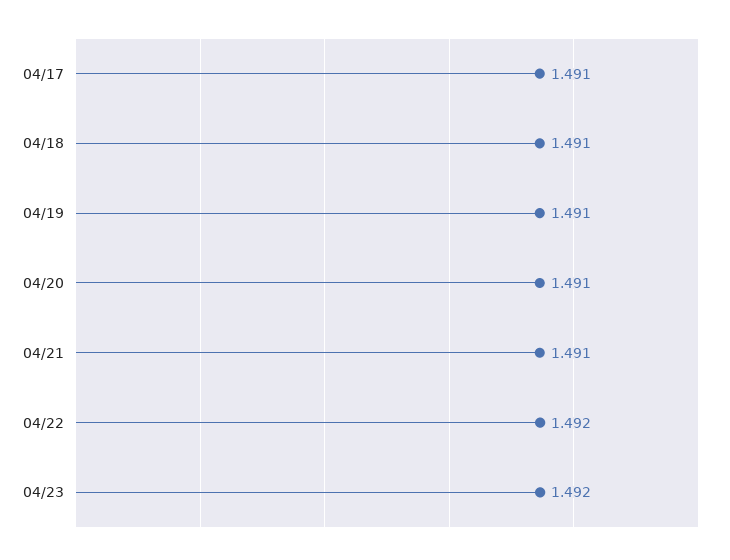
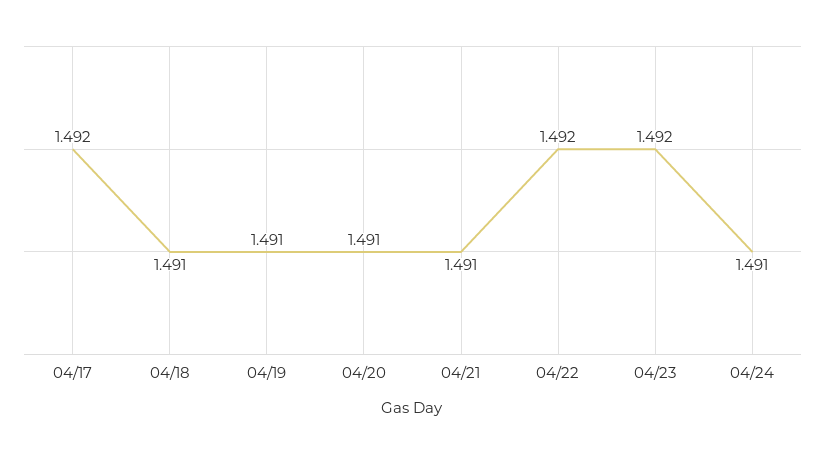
04/17: 1.491 -> 1.492
04/24: none -> 1.491

